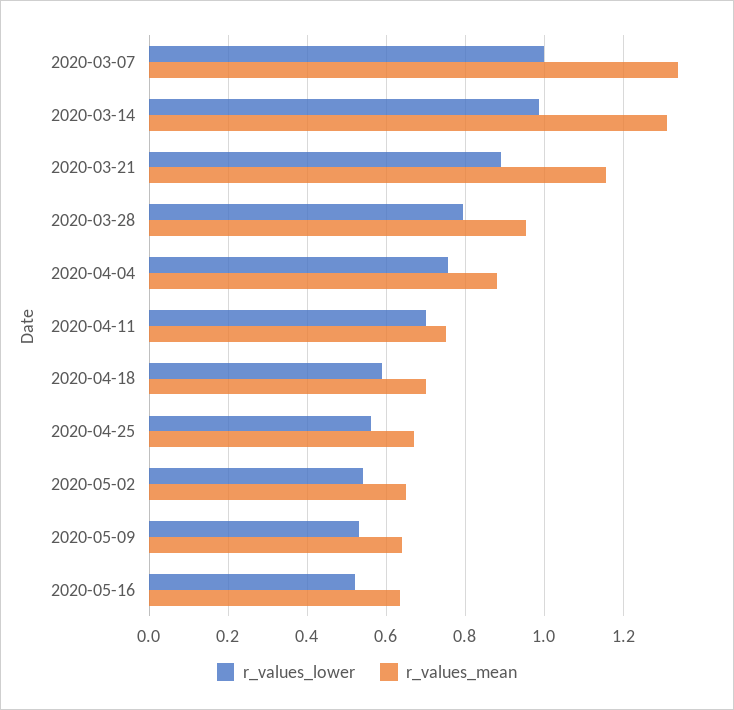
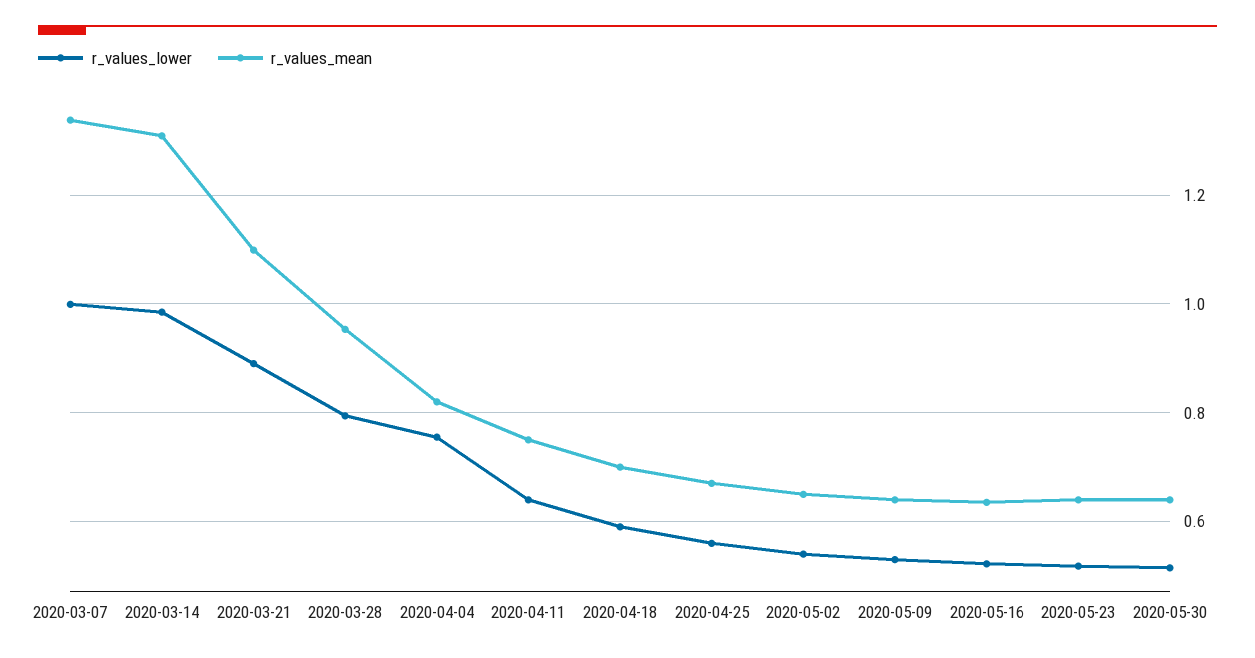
r_values_mean, 2020-03-21: 1.16 -> 1.1
r_values_mean, 2020-04-04: 0.88 -> 0.82
r_values_lower, 2020-04-11: 0.7 -> 0.64
r_values_lower, 2020-05-23: none -> 0.52
r_values_mean, 2020-05-23: none -> 0.64
r_values_lower, 2020-05-30: none -> 0.52
r_values_mean, 2020-05-30: none -> 0.64

